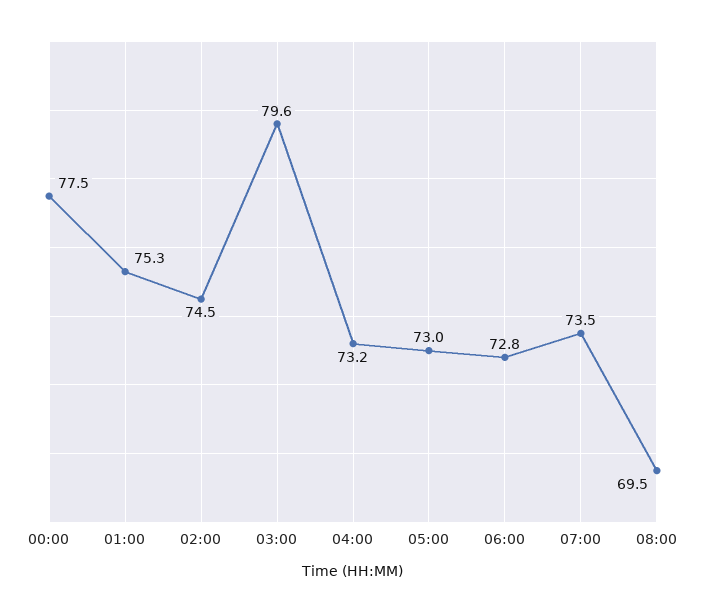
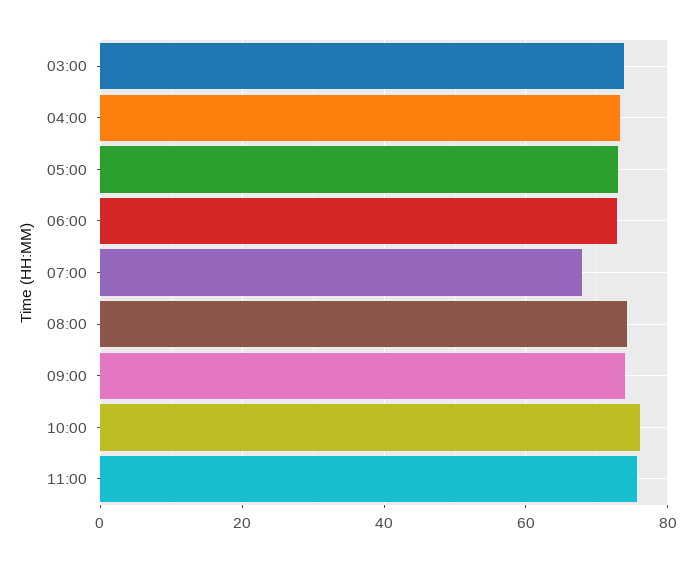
00:00: 77.5 -> none
01:00: 75.3 -> none
02:00: 74.5 -> none
03:00: 79.6 -> 74
07:00: 73.5 -> 68
08:00: 69.5 -> 74
09:00: none -> 74
10:00: none -> 76
11:00: none -> 76

